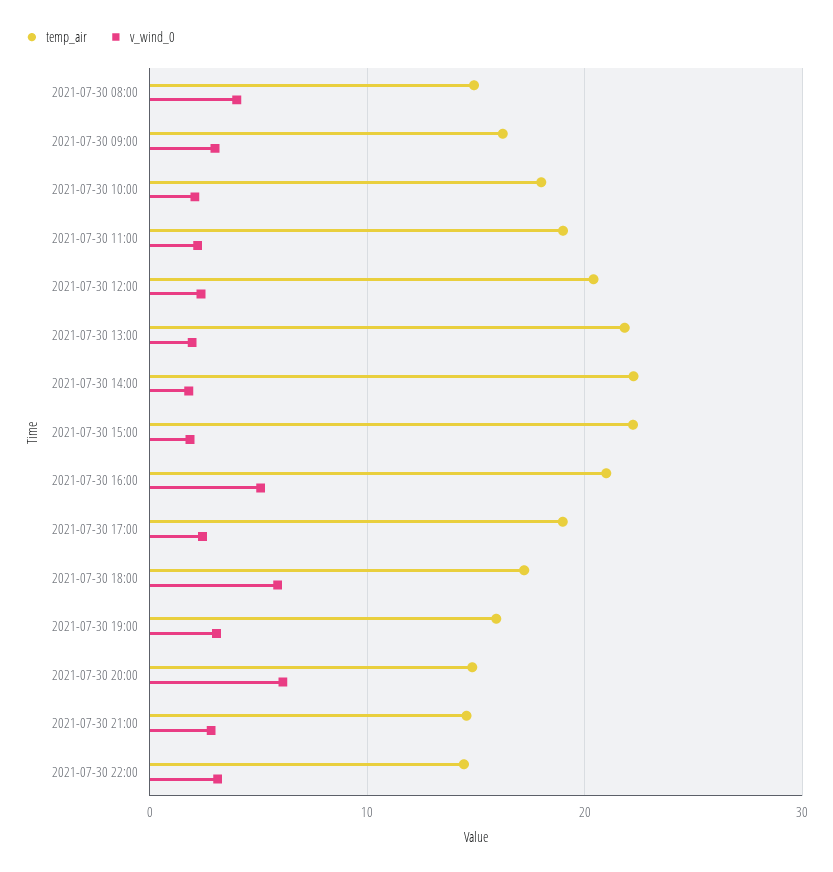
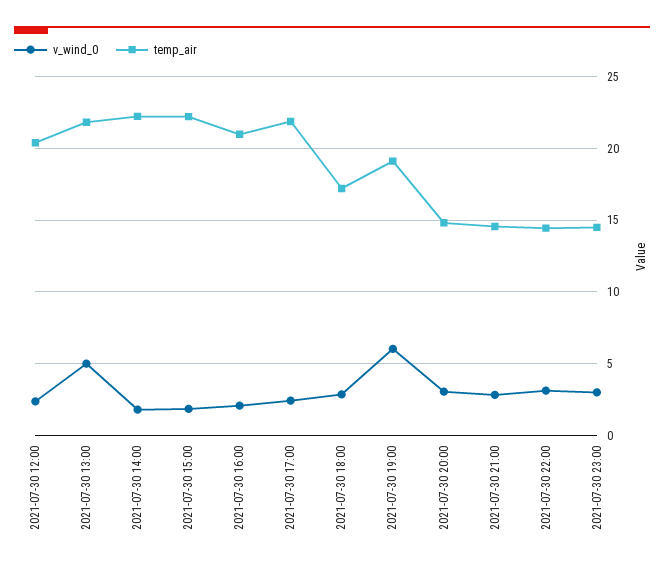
temp_air, 2021-07-30 08:00: 15 -> none
v_wind_0, 2021-07-30 08:00: 4 -> none
temp_air, 2021-07-30 09:00: 16 -> none
v_wind_0, 2021-07-30 09:00: 3 -> none
temp_air, 2021-07-30 10:00: 18 -> none
v_wind_0, 2021-07-30 10:00: 2 -> none
temp_air, 2021-07-30 11:00: 19 -> none
v_wind_0, 2021-07-30 11:00: 2 -> none
v_wind_0, 2021-07-30 13:00: 2 -> 5
v_wind_0, 2021-07-30 16:00: 5 -> 2
temp_air, 2021-07-30 17:00: 19 -> 22
v_wind_0, 2021-07-30 18:00: 6 -> 3
temp_air, 2021-07-30 19:00: 16 -> 19
v_wind_0, 2021-07-30 19:00: 3 -> 6
v_wind_0, 2021-07-30 20:00: 6 -> 3
v_wind_0, 2021-07-30 23:00: none -> 3
temp_air, 2021-07-30 23:00: none -> 14.5

